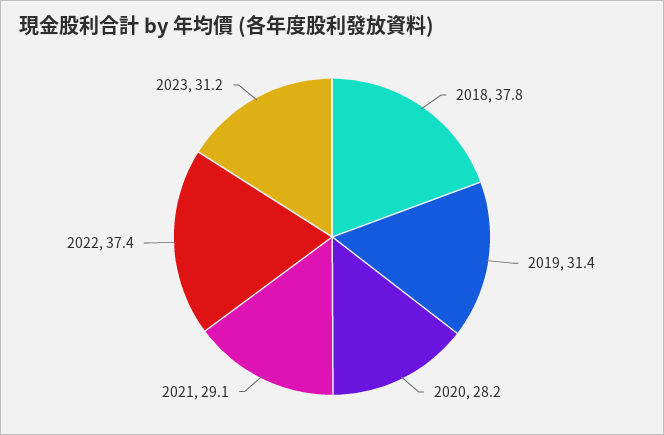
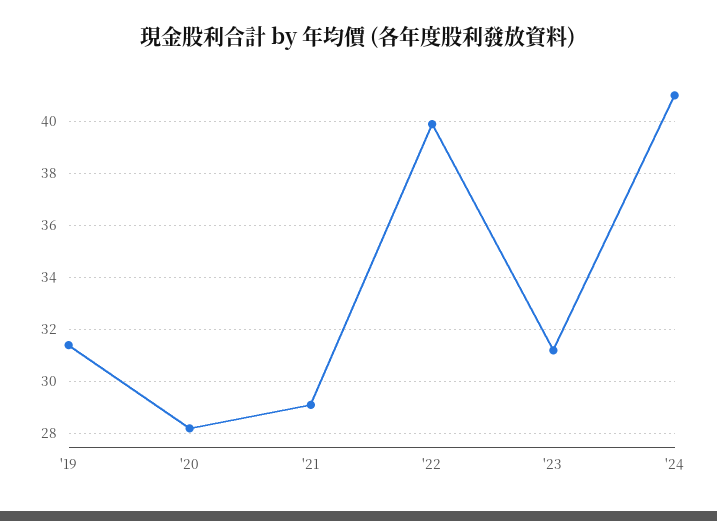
2018: 37.8 -> none
2022: 37.4 -> 40
'24: none -> 41

